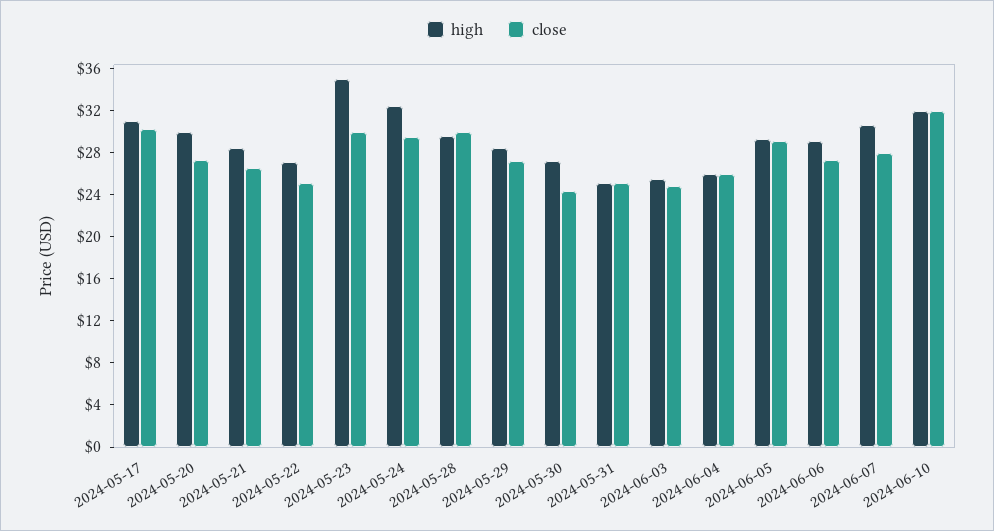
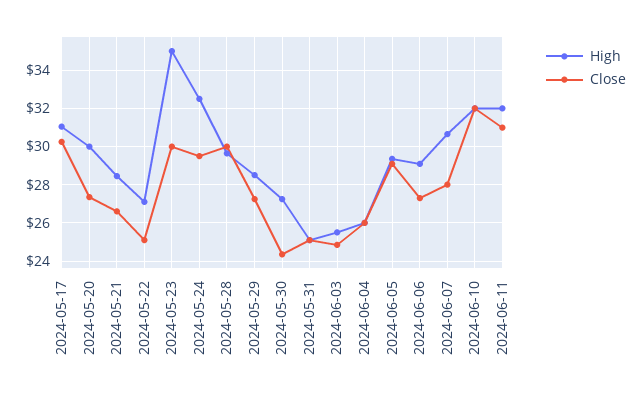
high, 2024-06-11: none -> 32
close, 2024-06-11: none -> 31

